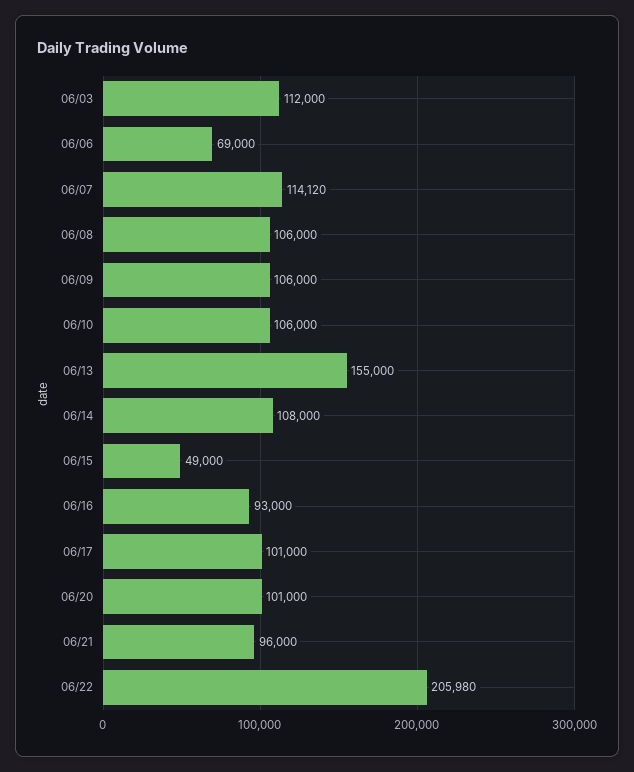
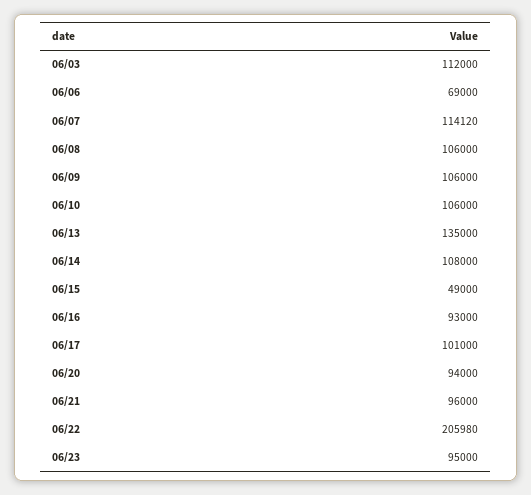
06/13: 155000 -> 135000
06/20: 101000 -> 94000
06/23: none -> 95000

